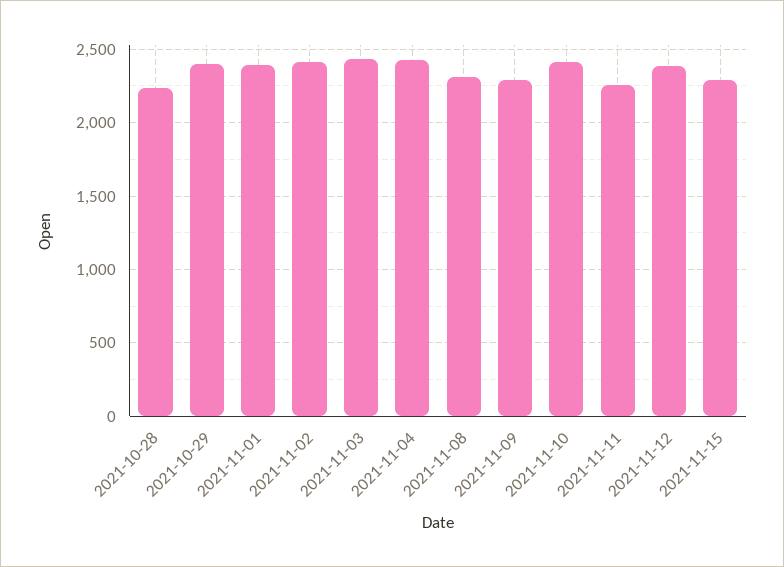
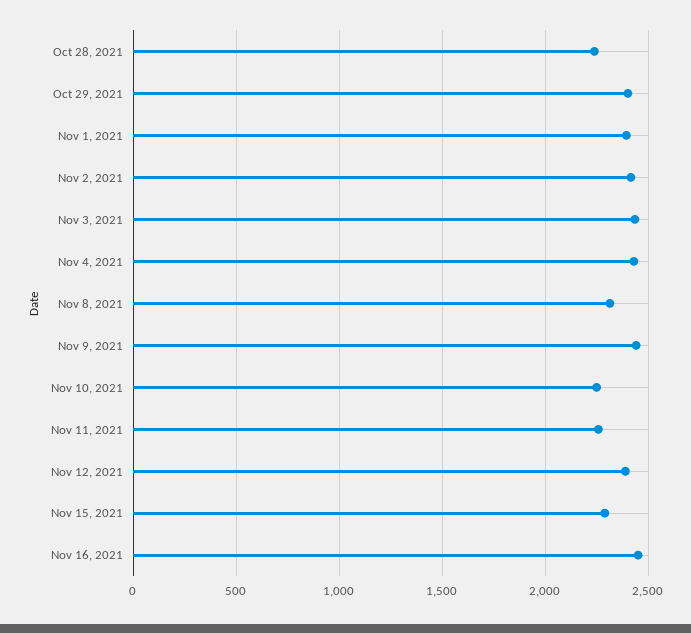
2021-11-09: 2300 -> 2450
2021-11-10: 2400 -> 2250
Nov 16, 2021: none -> 2450

